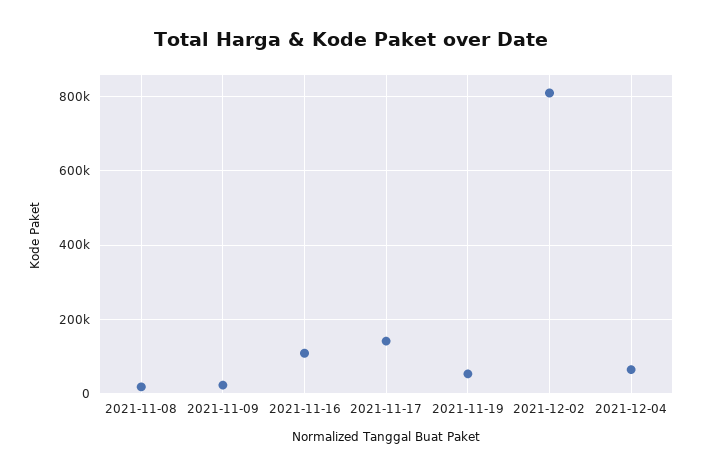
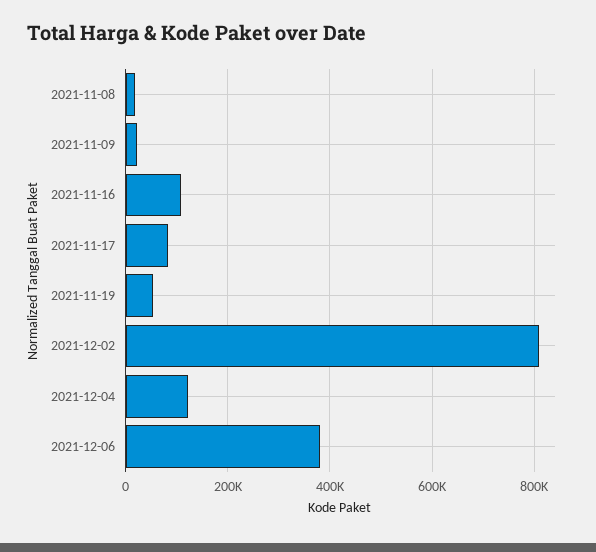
2021-11-17: 140000 -> 80000
2021-12-04: 60000 -> 120000
2021-12-06: none -> 380000

